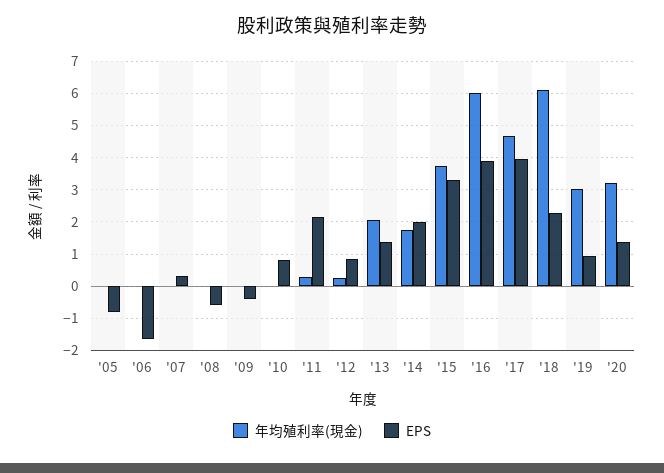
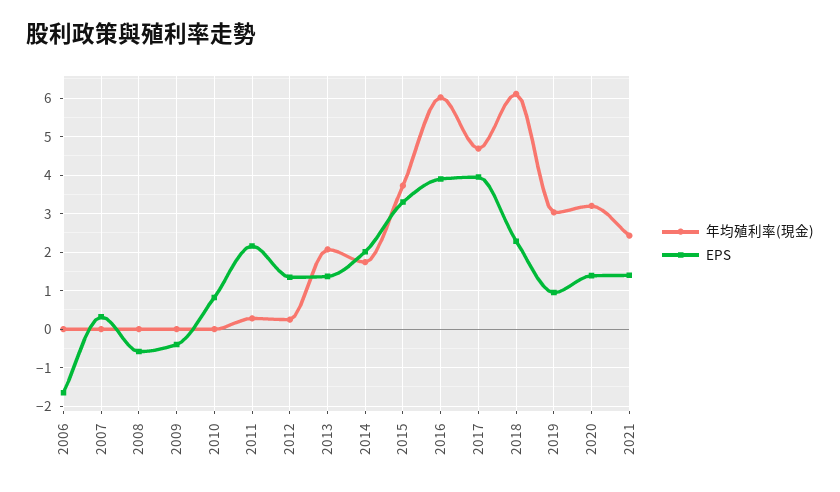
年均殖利率(現金), '05: 0 -> none
EPS, '05: -0.8 -> none
EPS, '12: 0.8 -> 1.4
年均殖利率(現金), 2021: none -> 2.4
EPS, 2021: none -> 1.4

